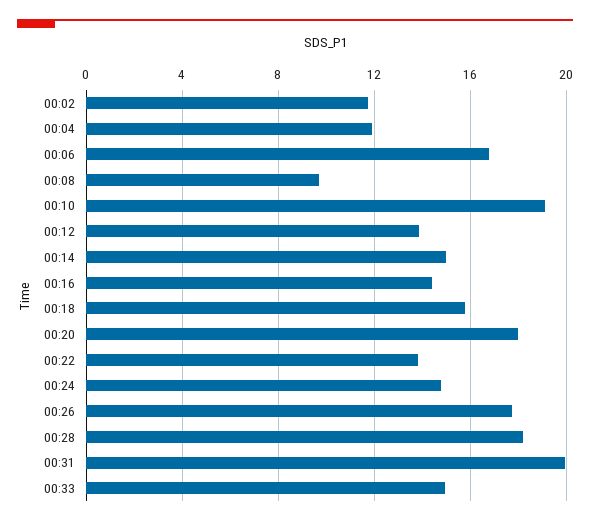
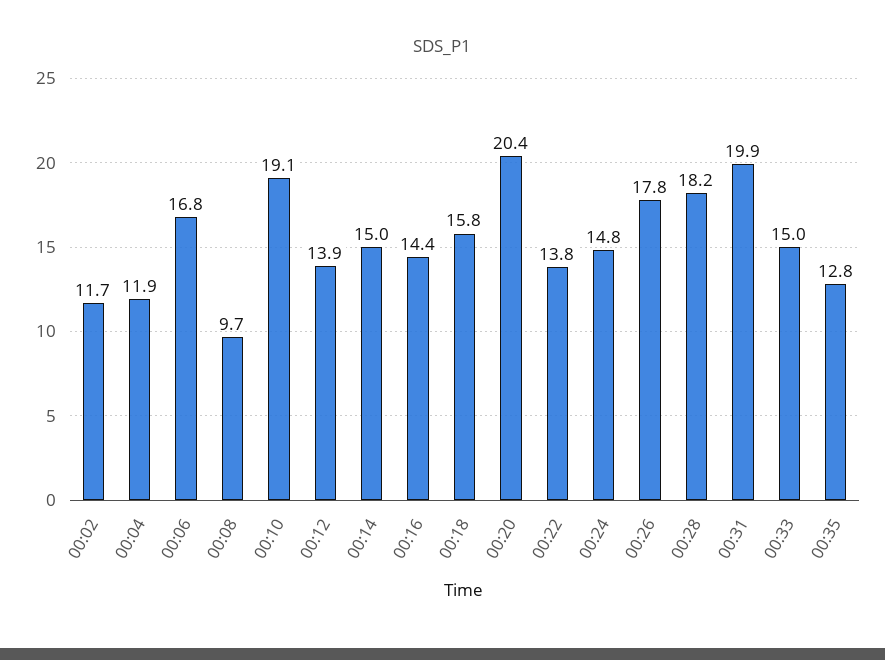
00:20: 18 -> 20.4
00:35: none -> 12.8

